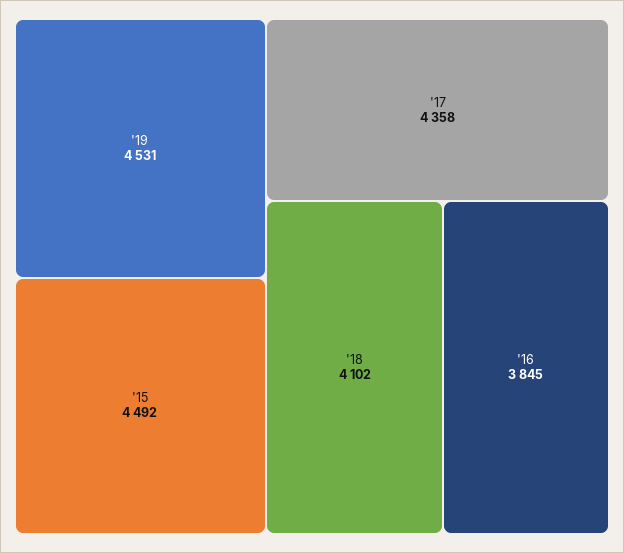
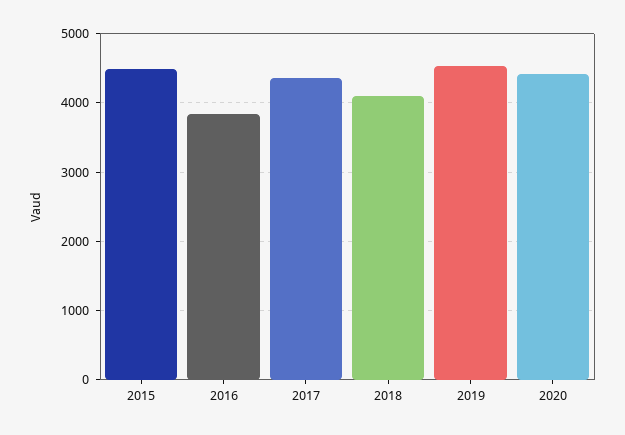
2020: none -> 4400

